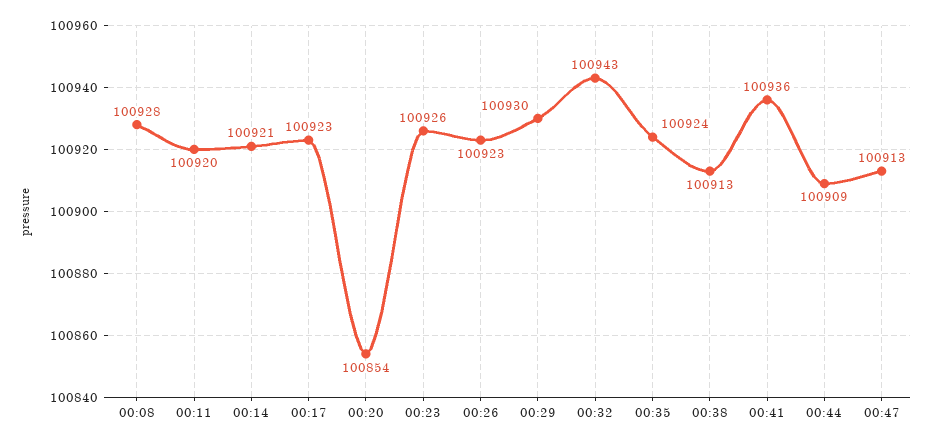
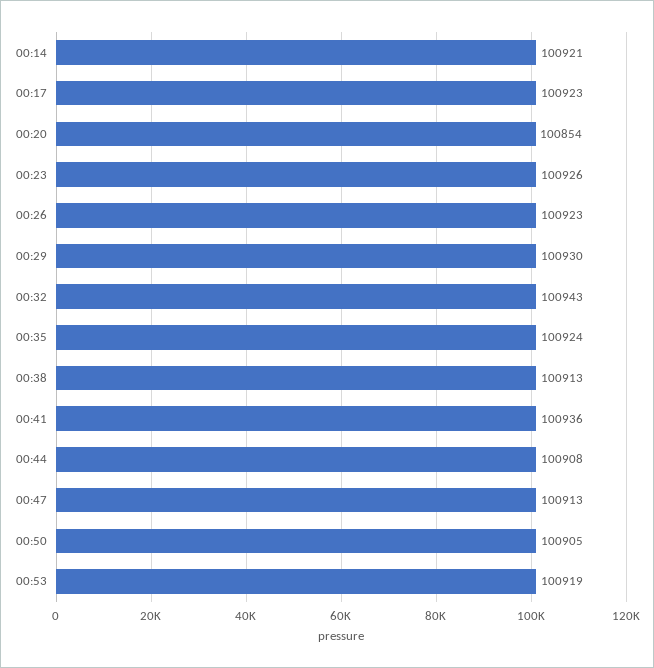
00:08: 100928 -> none
00:11: 100920 -> none
00:44: 100909 -> 100908
00:50: none -> 100905
00:53: none -> 100919

